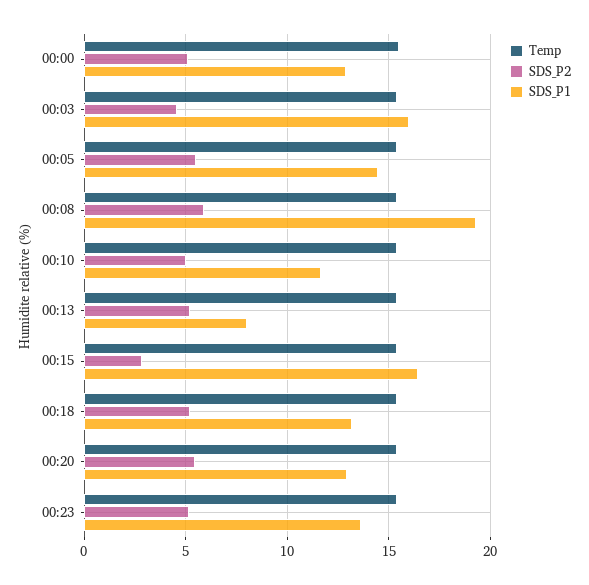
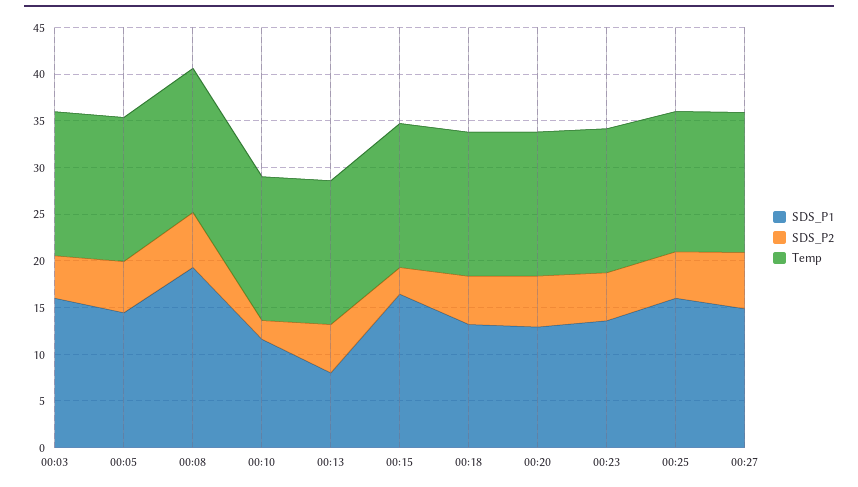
Temp, 00:00: 15.5 -> none
SDS_P2, 00:00: 5 -> none
SDS_P1, 00:00: 13 -> none
SDS_P2, 00:10: 5 -> 2
SDS_P1, 00:25: none -> 16
SDS_P2, 00:25: none -> 5
Temp, 00:25: none -> 15
SDS_P1, 00:27: none -> 15
SDS_P2, 00:27: none -> 6
Temp, 00:27: none -> 15

